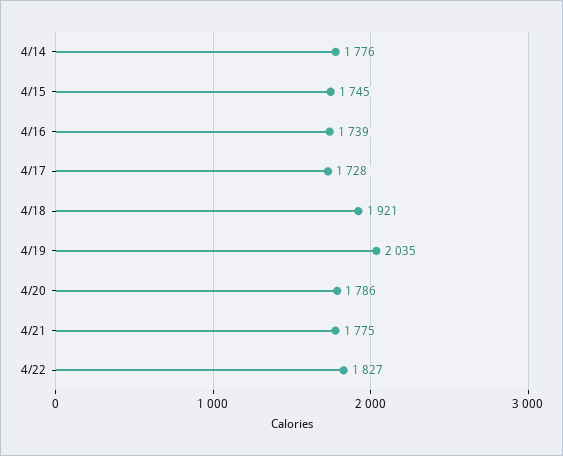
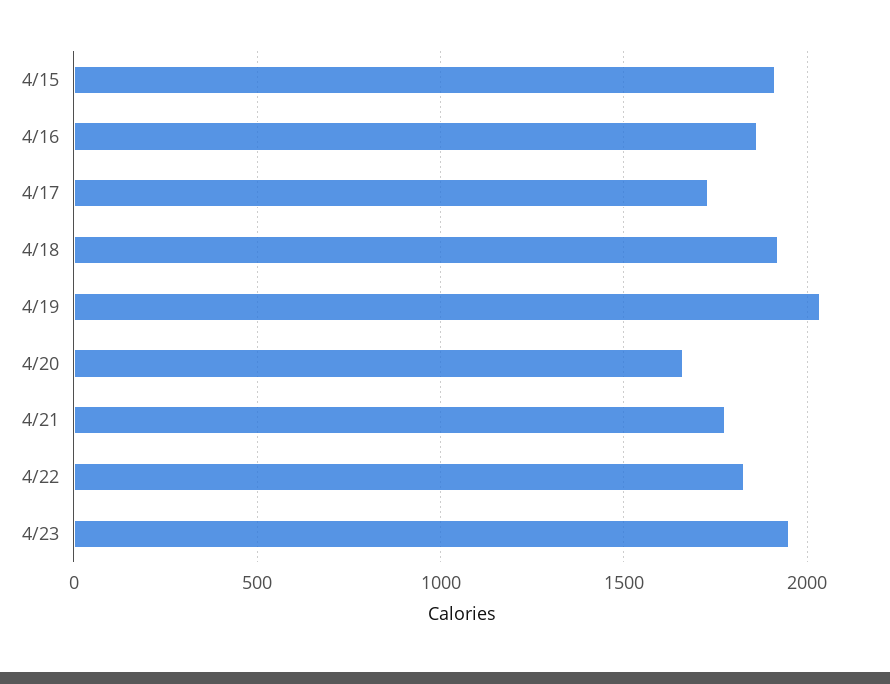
4/14: 1776 -> none
4/15: 1745 -> 1900
4/16: 1739 -> 1850
4/20: 1786 -> 1650
4/23: none -> 1950

